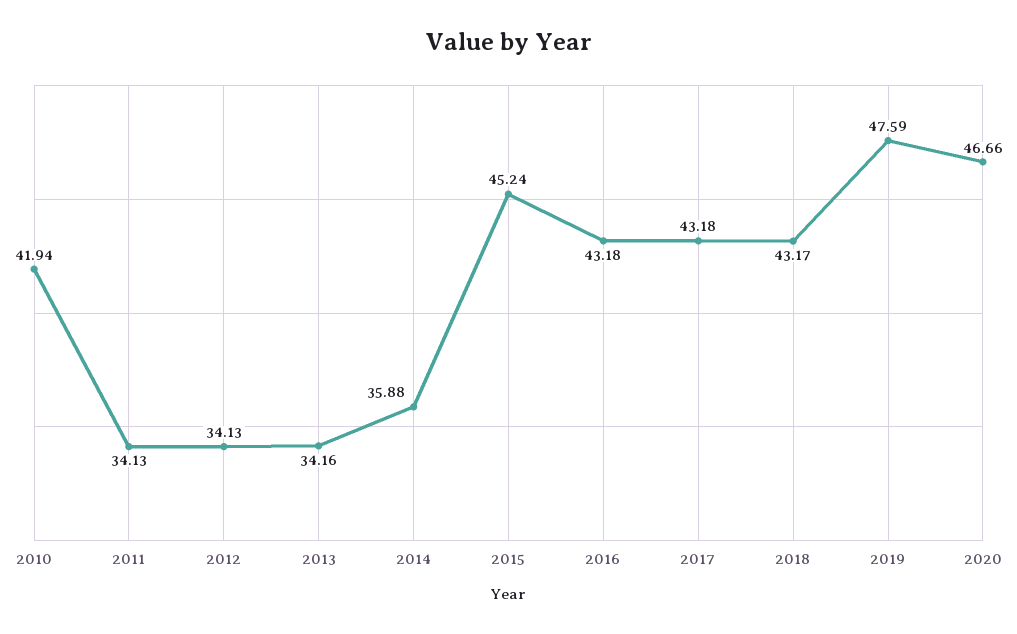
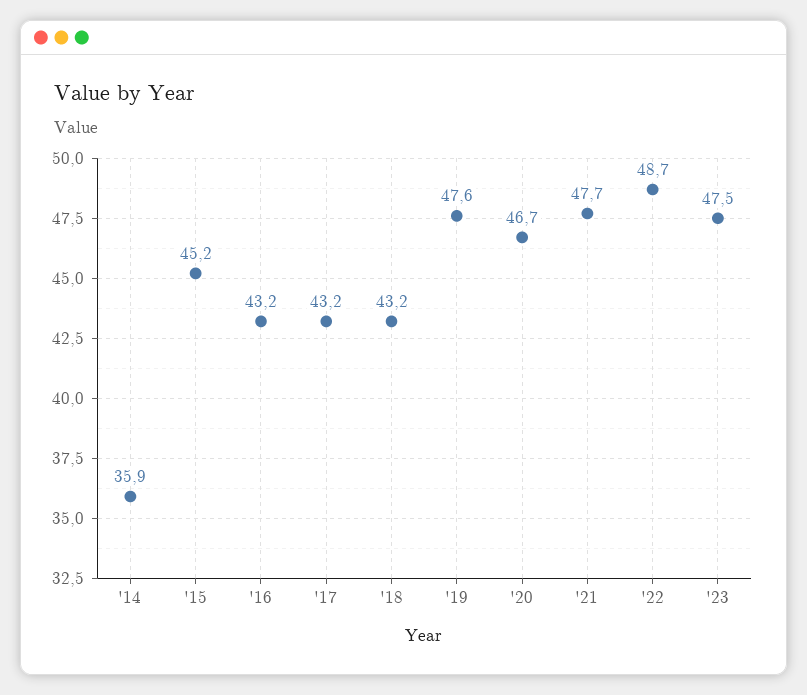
2010: 41.94 -> none
2011: 34.13 -> none
2012: 34.13 -> none
2013: 34.16 -> none
'21: none -> 47.7
'22: none -> 48.7
'23: none -> 47.5

